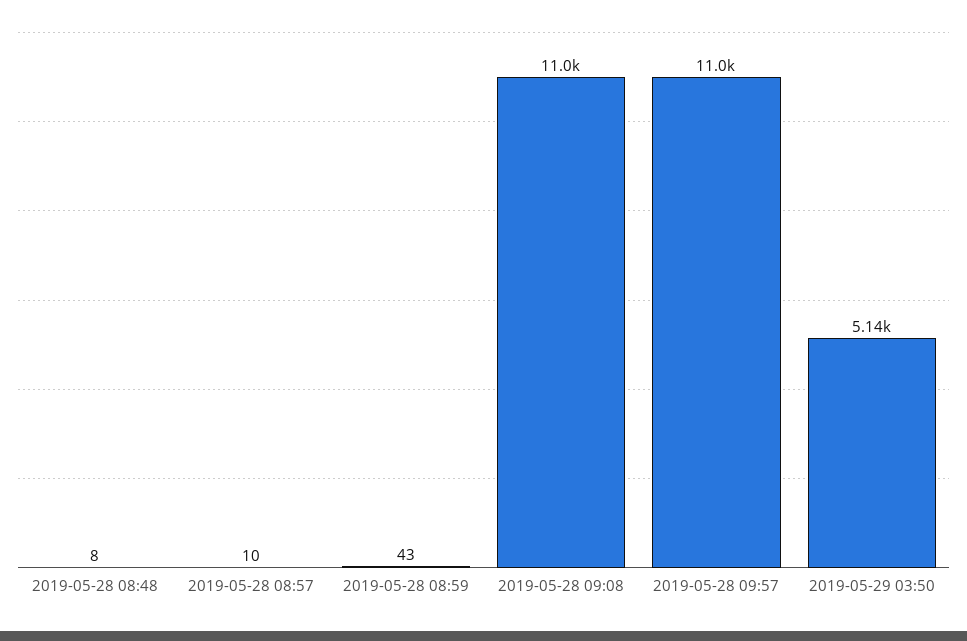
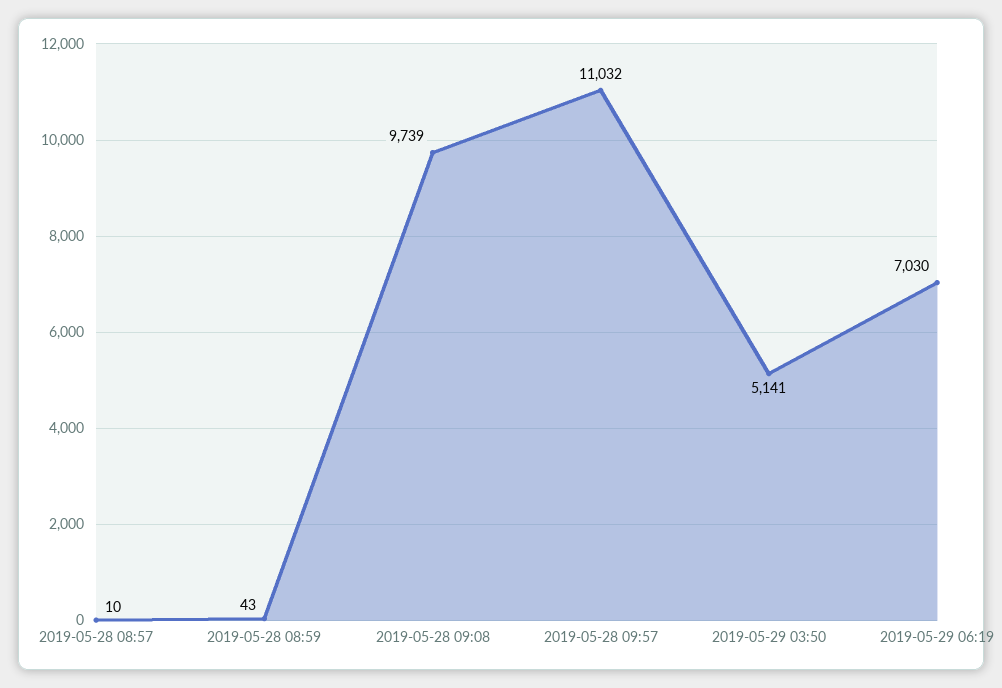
2019-05-28 08:48: 8 -> none
2019-05-28 09:08: 11000 -> 9739
2019-05-29 06:19: none -> 7030

